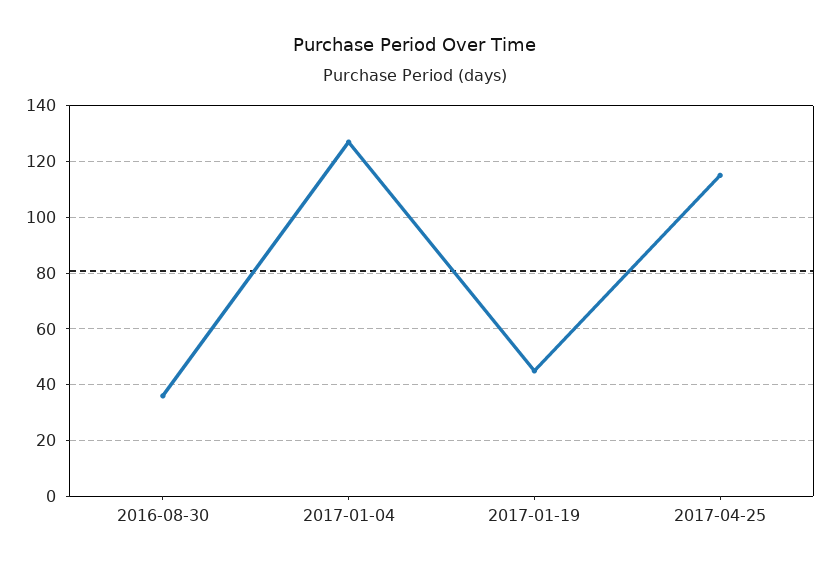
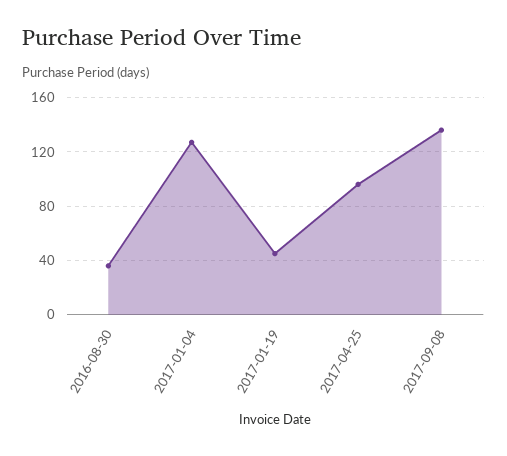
2017-04-25: 115 -> 95
2017-09-08: none -> 135

